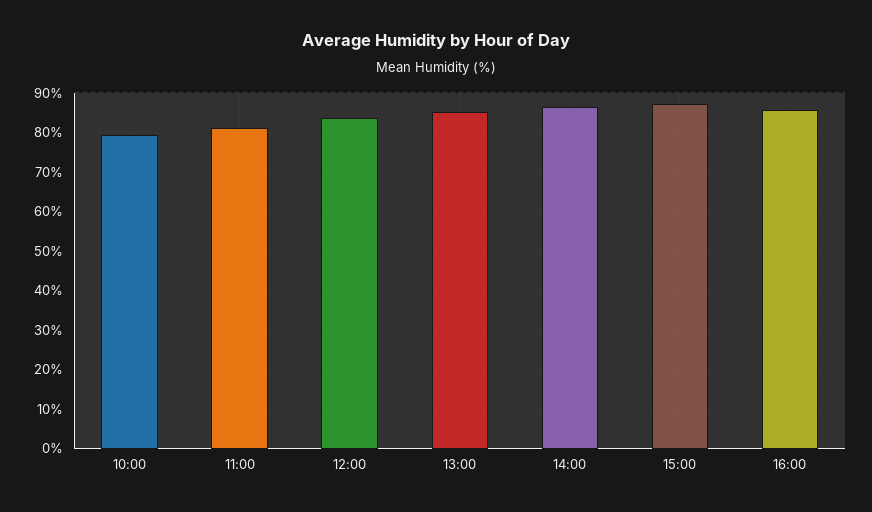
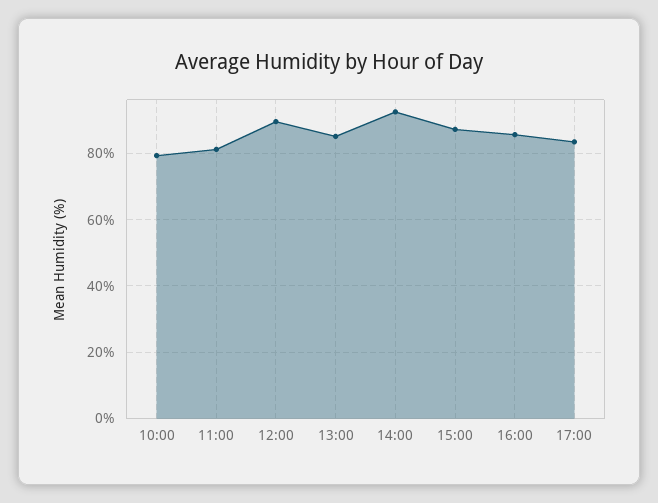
12:00: 84 -> 90
14:00: 86 -> 92
17:00: none -> 84

